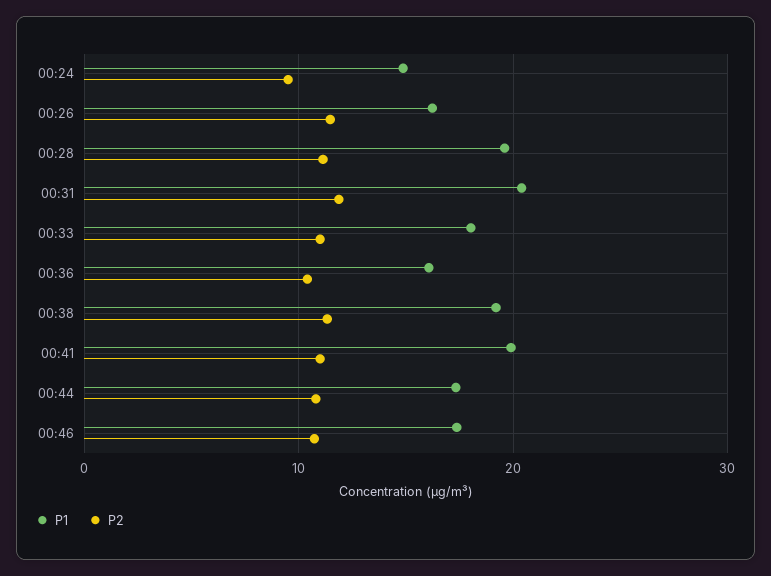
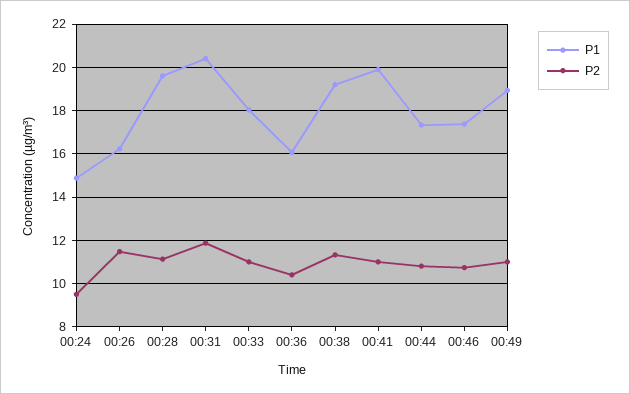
P1, 00:49: none -> 19
P2, 00:49: none -> 11

